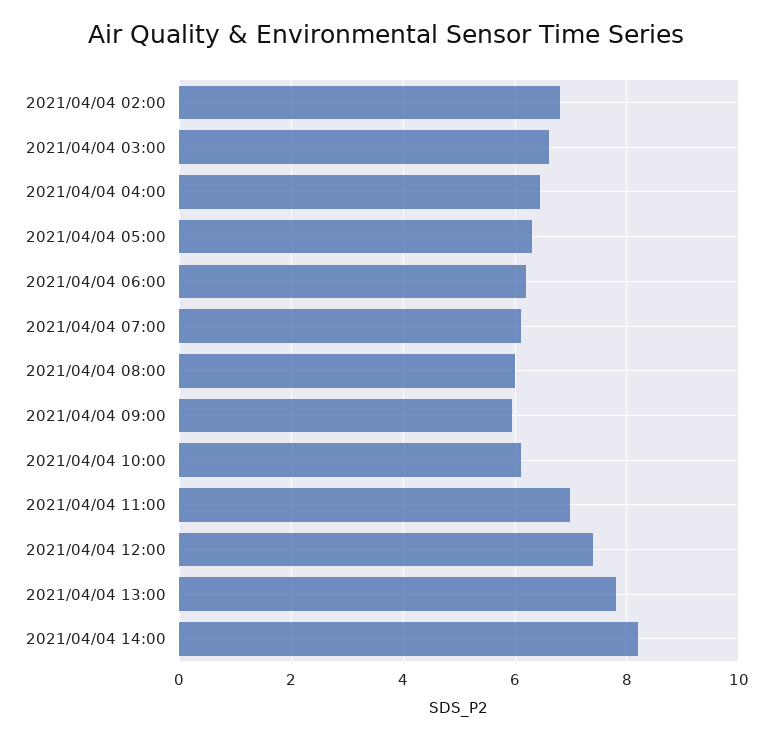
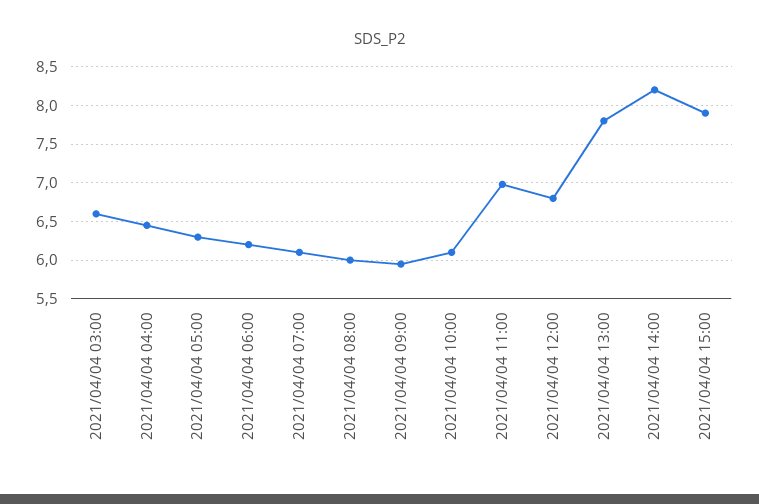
2021/04/04 02:00: 6.8 -> none
2021/04/04 12:00: 7.4 -> 6.8
2021/04/04 15:00: none -> 7.9

